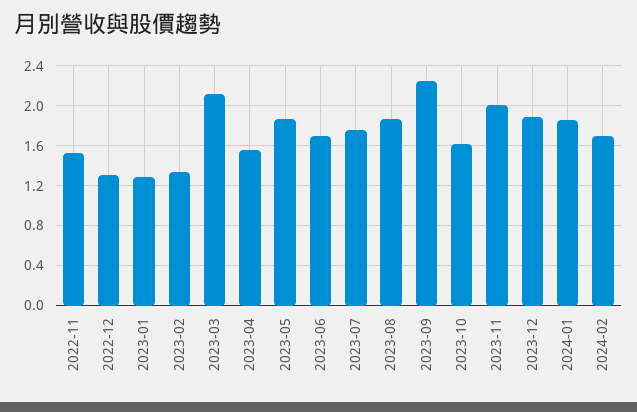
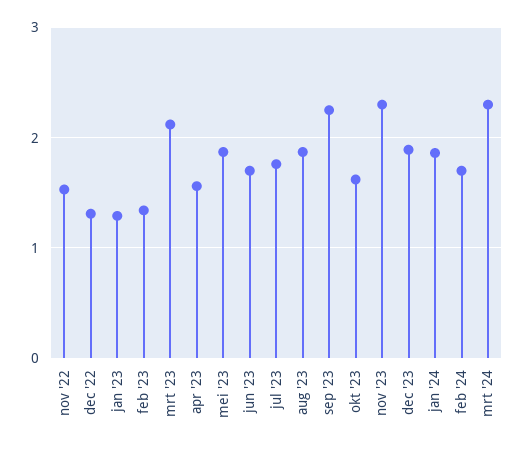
2023-11: 2 -> 2.3
mrt '24: none -> 2.3

